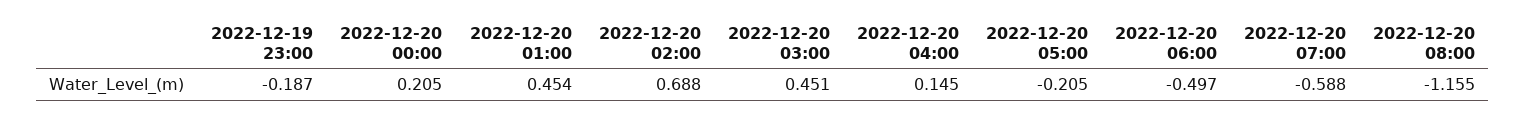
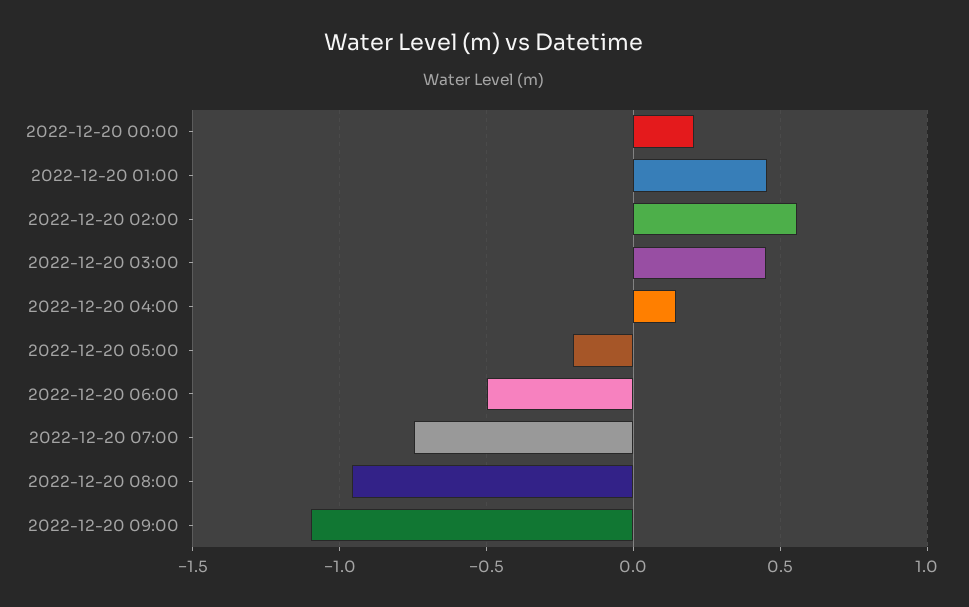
2022-12-19 23:00: -0.187 -> none
2022-12-20 02:00: 0.688 -> 0.55
2022-12-20 07:00: -0.588 -> -0.75
2022-12-20 08:00: -1.155 -> -0.95
2022-12-20 09:00: none -> -1.1

